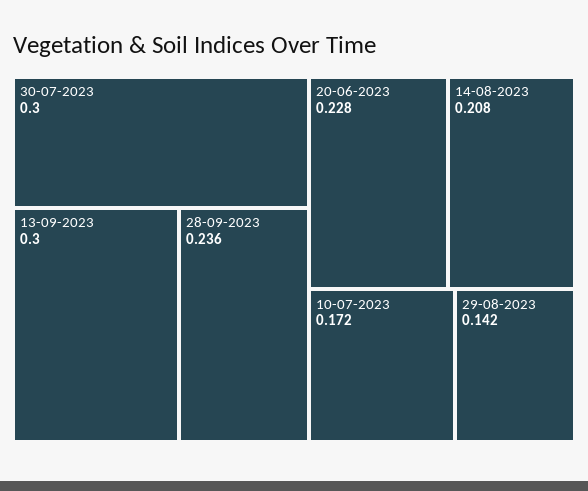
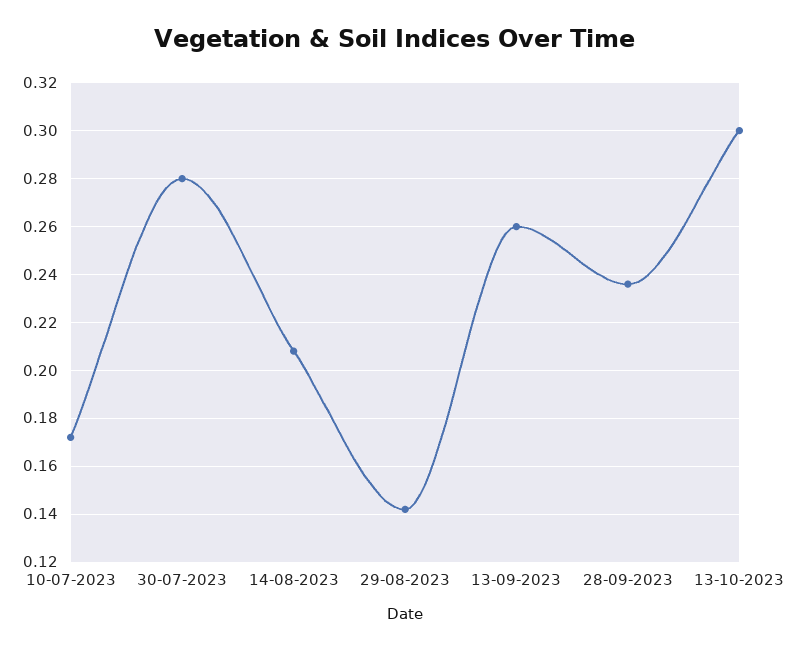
30-07-2023: 0.3 -> 0.28
13-09-2023: 0.3 -> 0.26
20-06-2023: 0.228 -> none
13-10-2023: none -> 0.3

